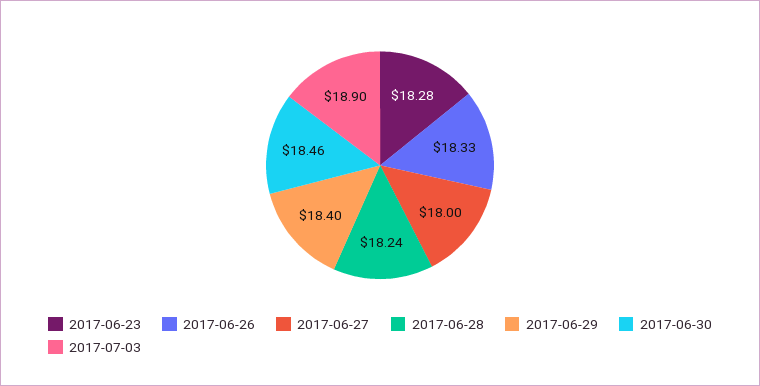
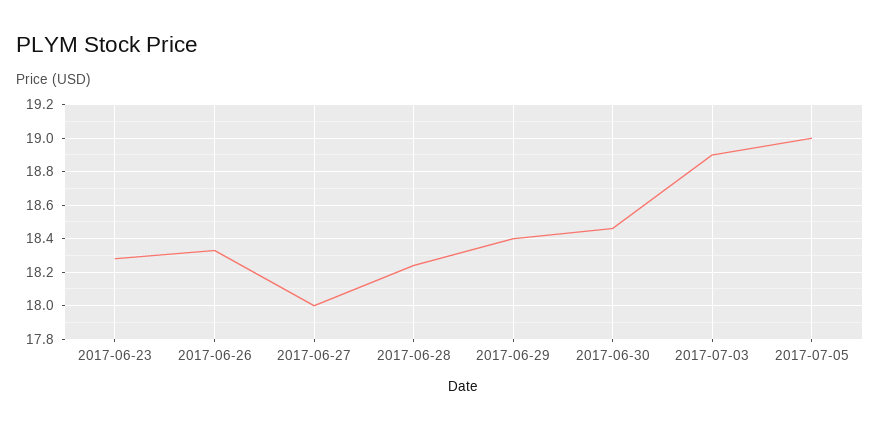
2017-07-05: none -> 19

